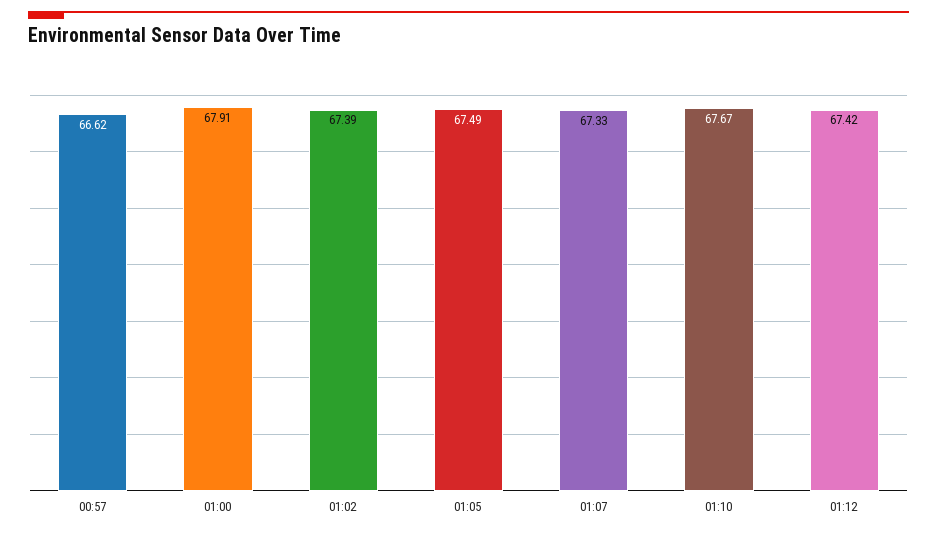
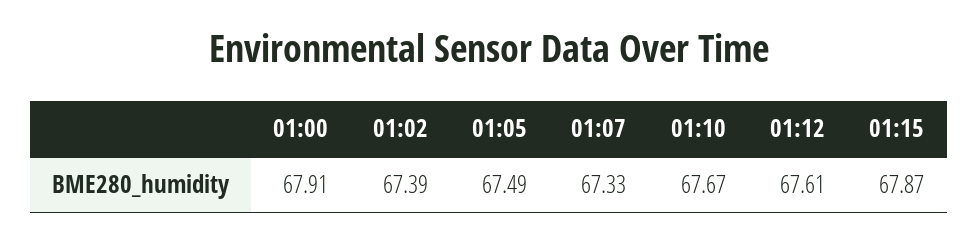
00:57: 66.62 -> none
01:12: 67.42 -> 67.61
01:15: none -> 67.87

